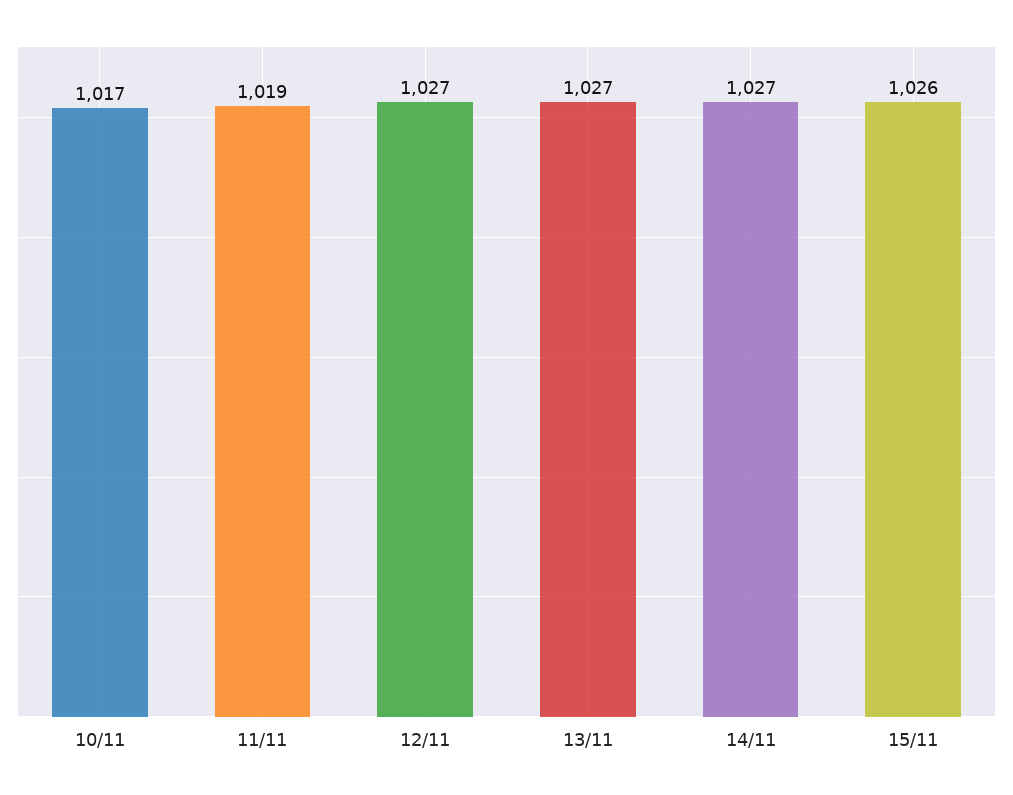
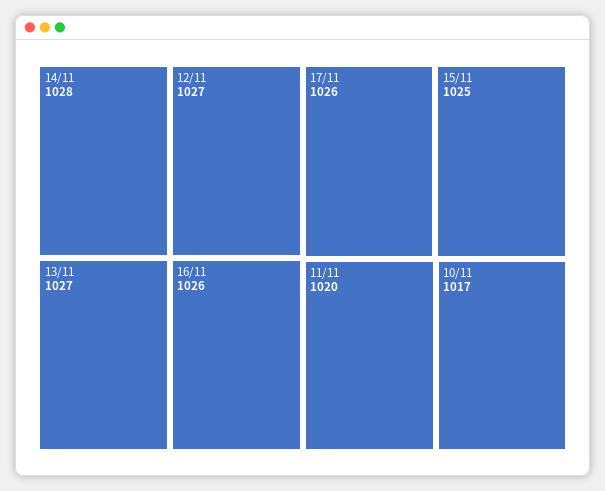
11/11: 1019 -> 1020
14/11: 1027 -> 1028
15/11: 1026 -> 1025
16/11: none -> 1026
17/11: none -> 1026

